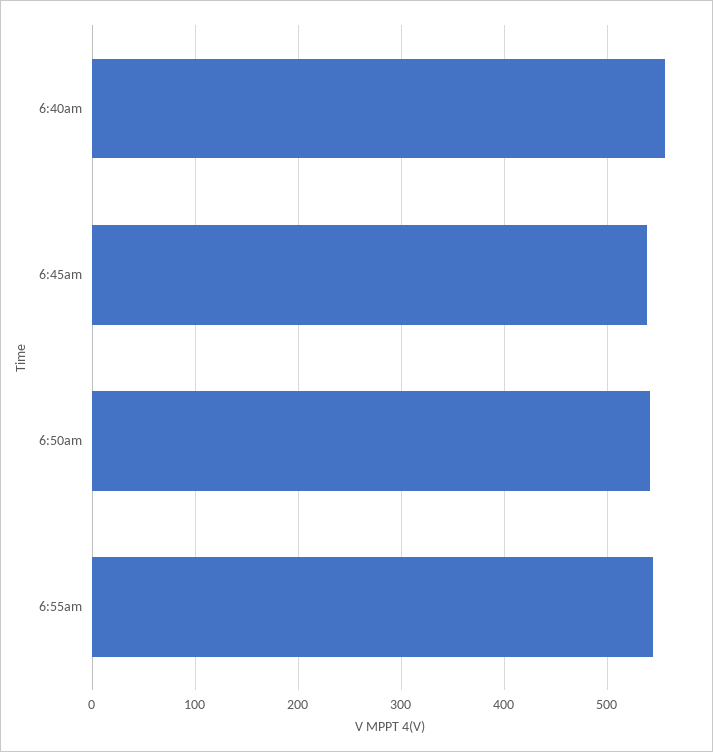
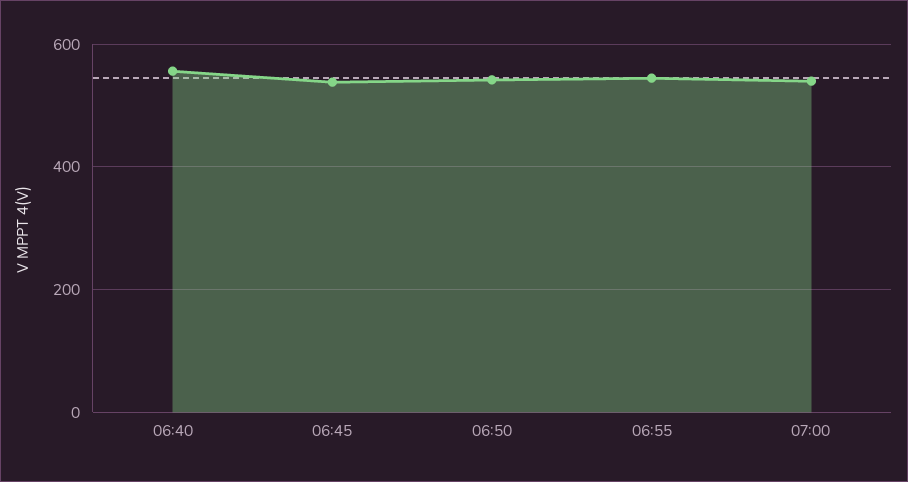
07:00: none -> 540

